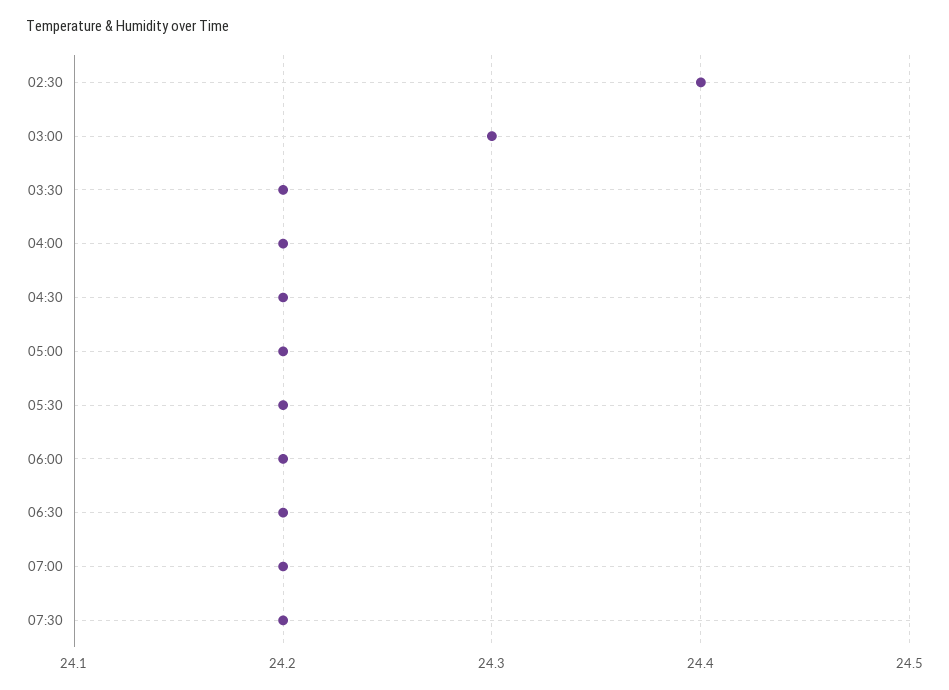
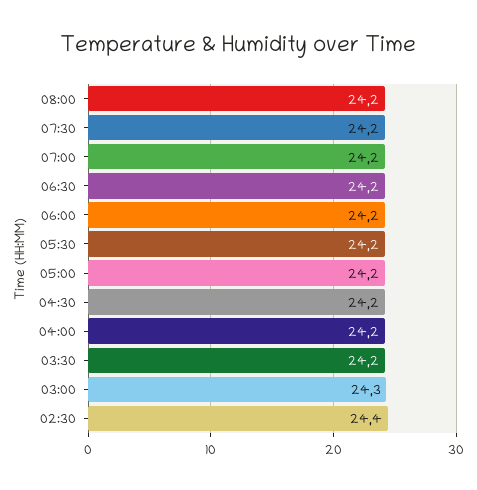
08:00: none -> 24.2

